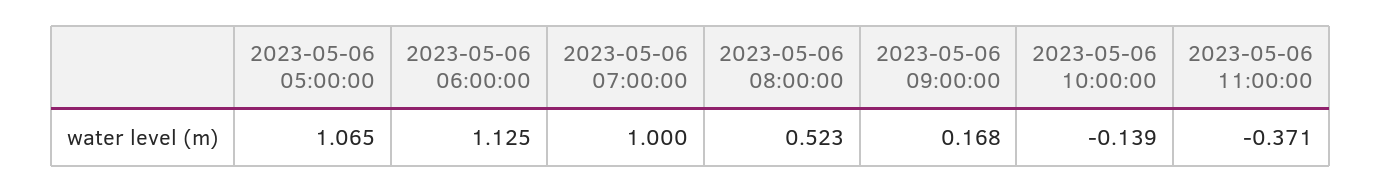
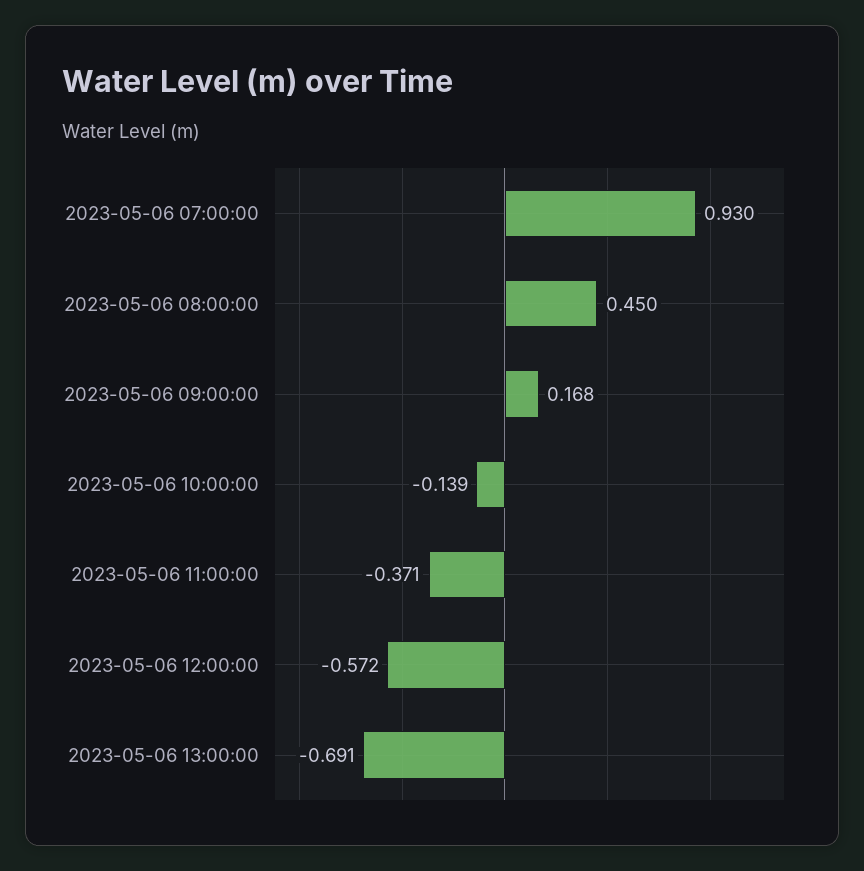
2023-05-06 05:00:00: 1.065 -> none
2023-05-06 06:00:00: 1.125 -> none
2023-05-06 07:00:00: 1 -> 0.93
2023-05-06 08:00:00: 0.523 -> 0.45
2023-05-06 12:00:00: none -> -0.572
2023-05-06 13:00:00: none -> -0.691

